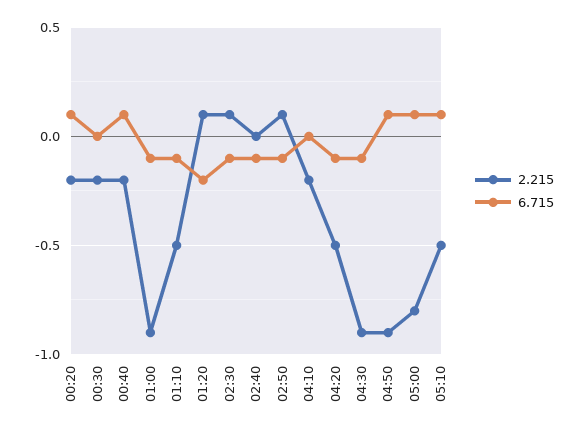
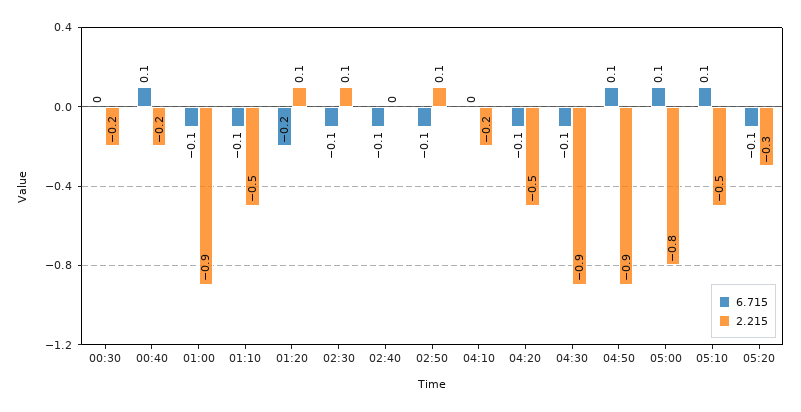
2.215, 00:20: -0.2 -> none
6.715, 00:20: 0.1 -> none
6.715, 05:20: none -> -0.1
2.215, 05:20: none -> -0.3

